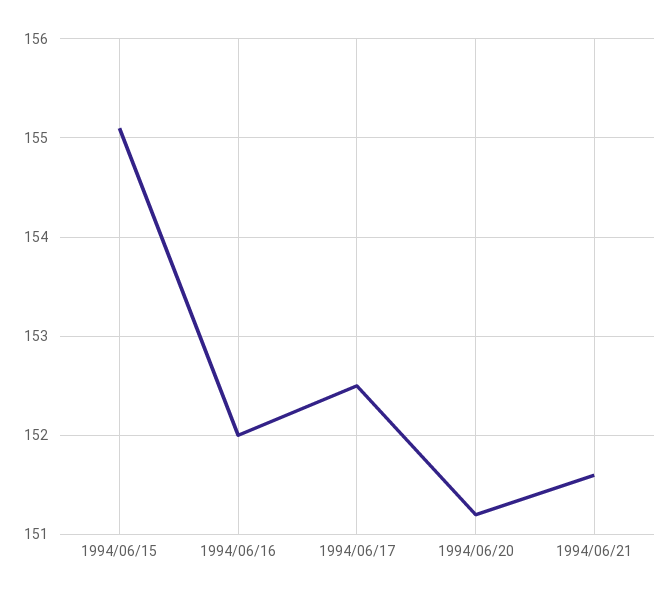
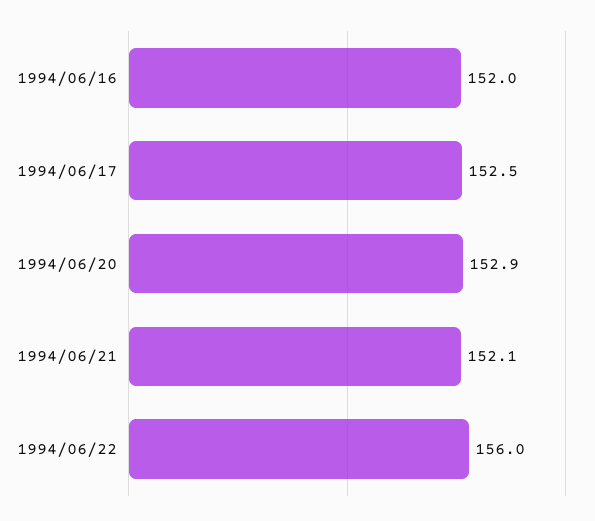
1994/06/15: 155.1 -> none
1994/06/20: 151.2 -> 152.9
1994/06/21: 151.6 -> 152.1
1994/06/22: none -> 156

